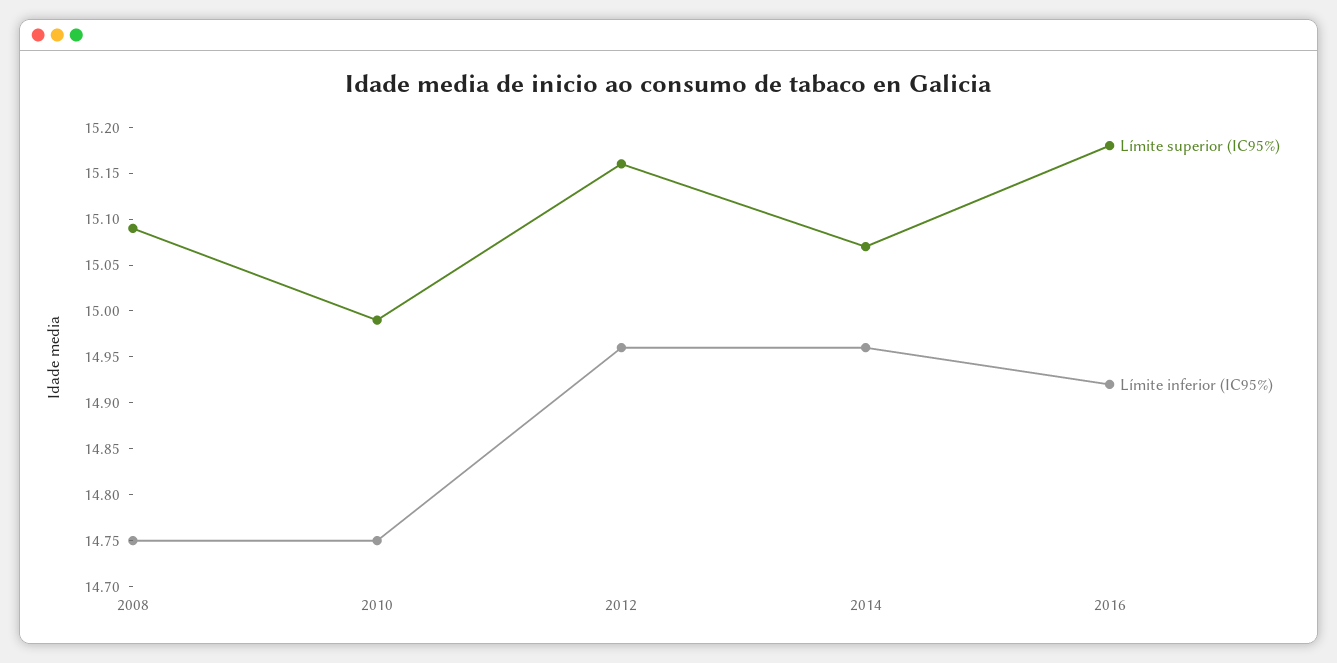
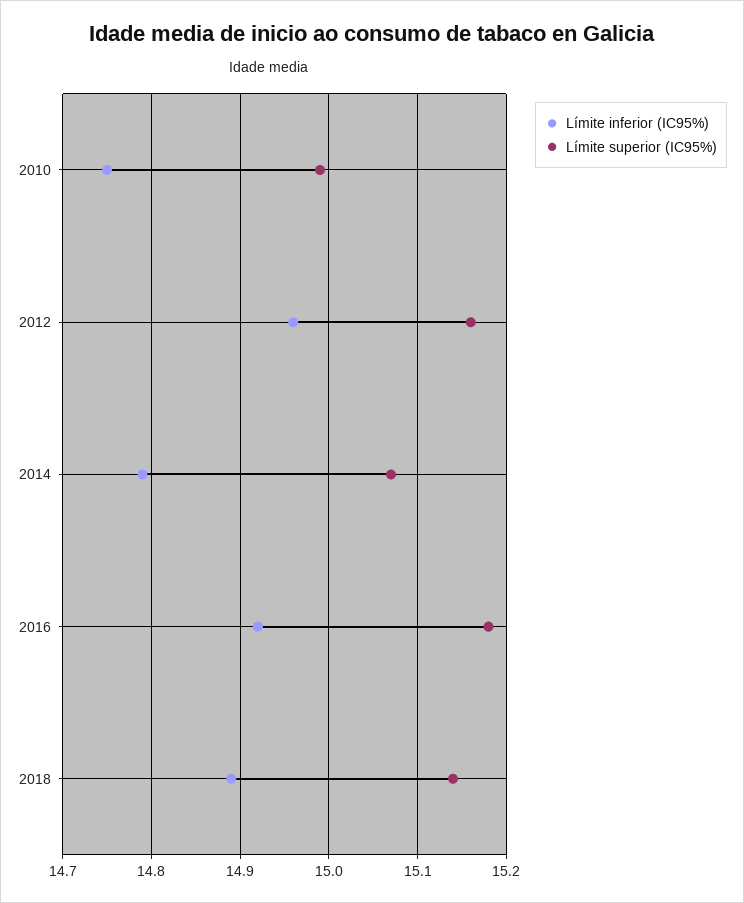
Límite superior (IC95%), 2008: 15.09 -> none
Límite inferior (IC95%), 2008: 14.75 -> none
Límite inferior (IC95%), 2014: 14.96 -> 14.79
Límite inferior (IC95%), 2018: none -> 14.89
Límite superior (IC95%), 2018: none -> 15.14

